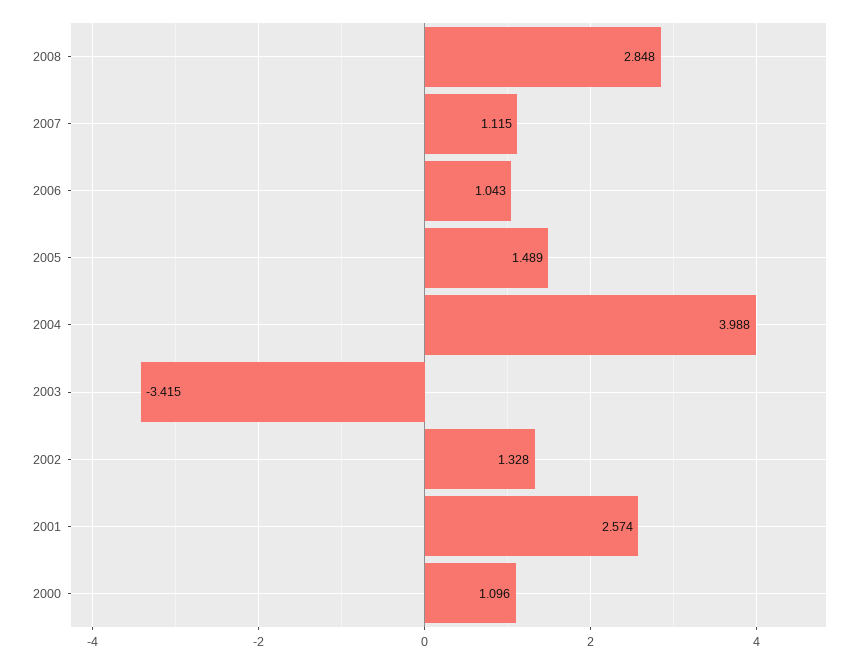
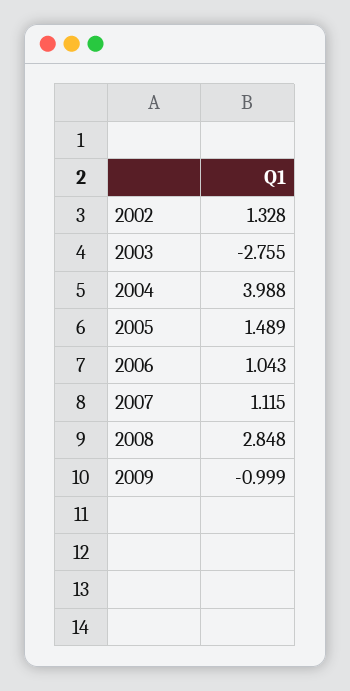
2003: -3.415 -> -2.755
2001: 2.574 -> none
2000: 1.096 -> none
2009: none -> -0.999

